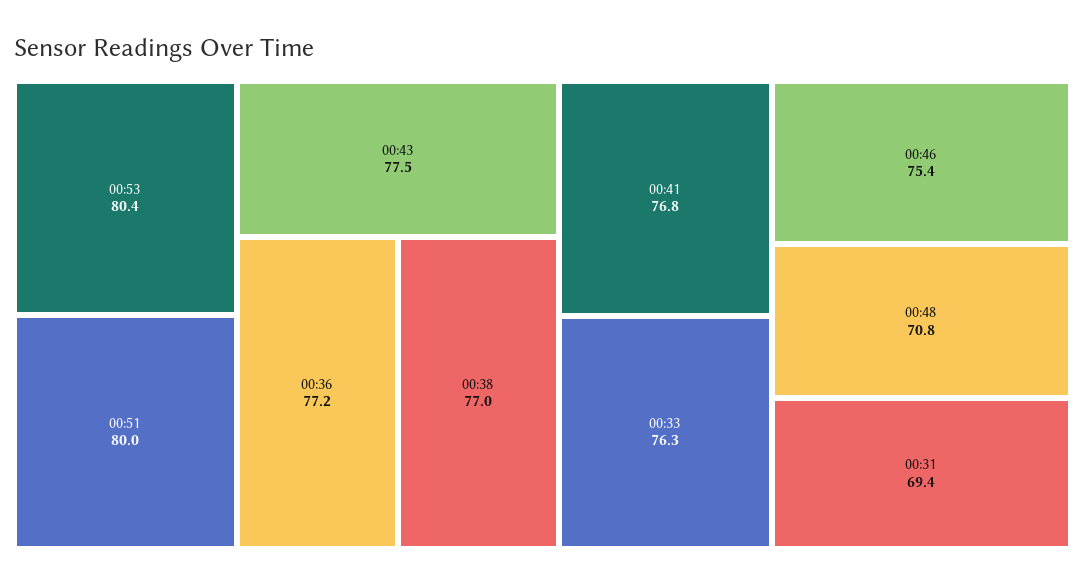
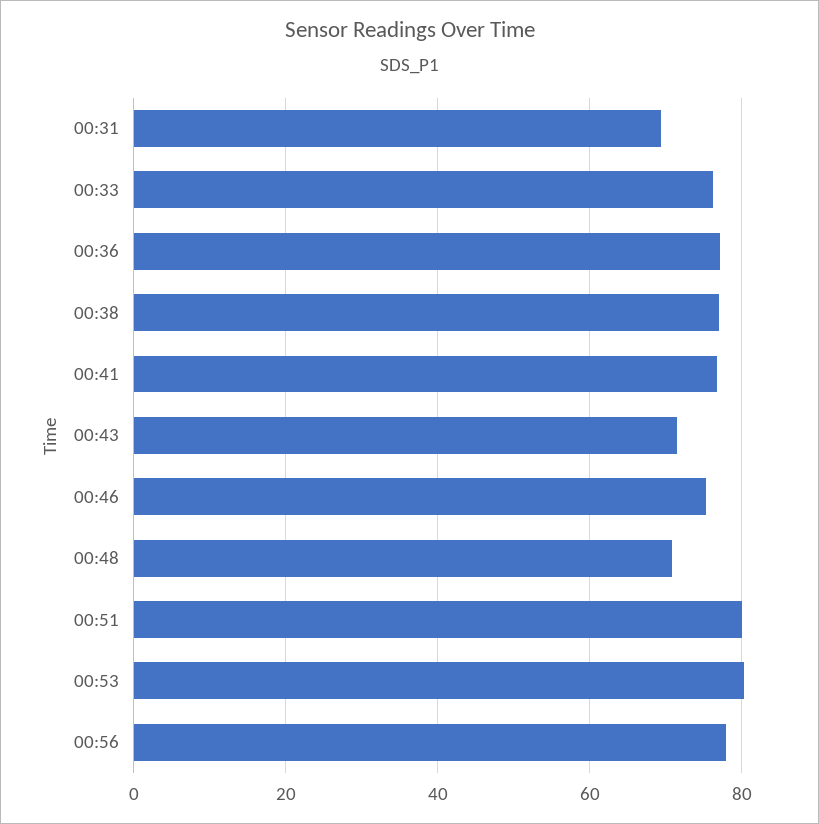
00:43: 77.5 -> 72
00:56: none -> 78

